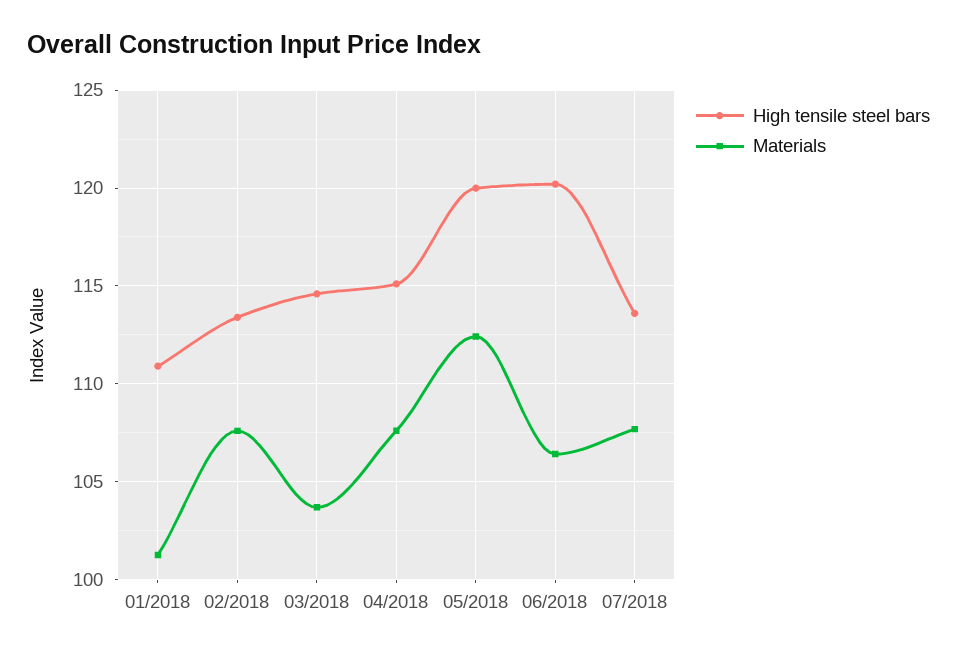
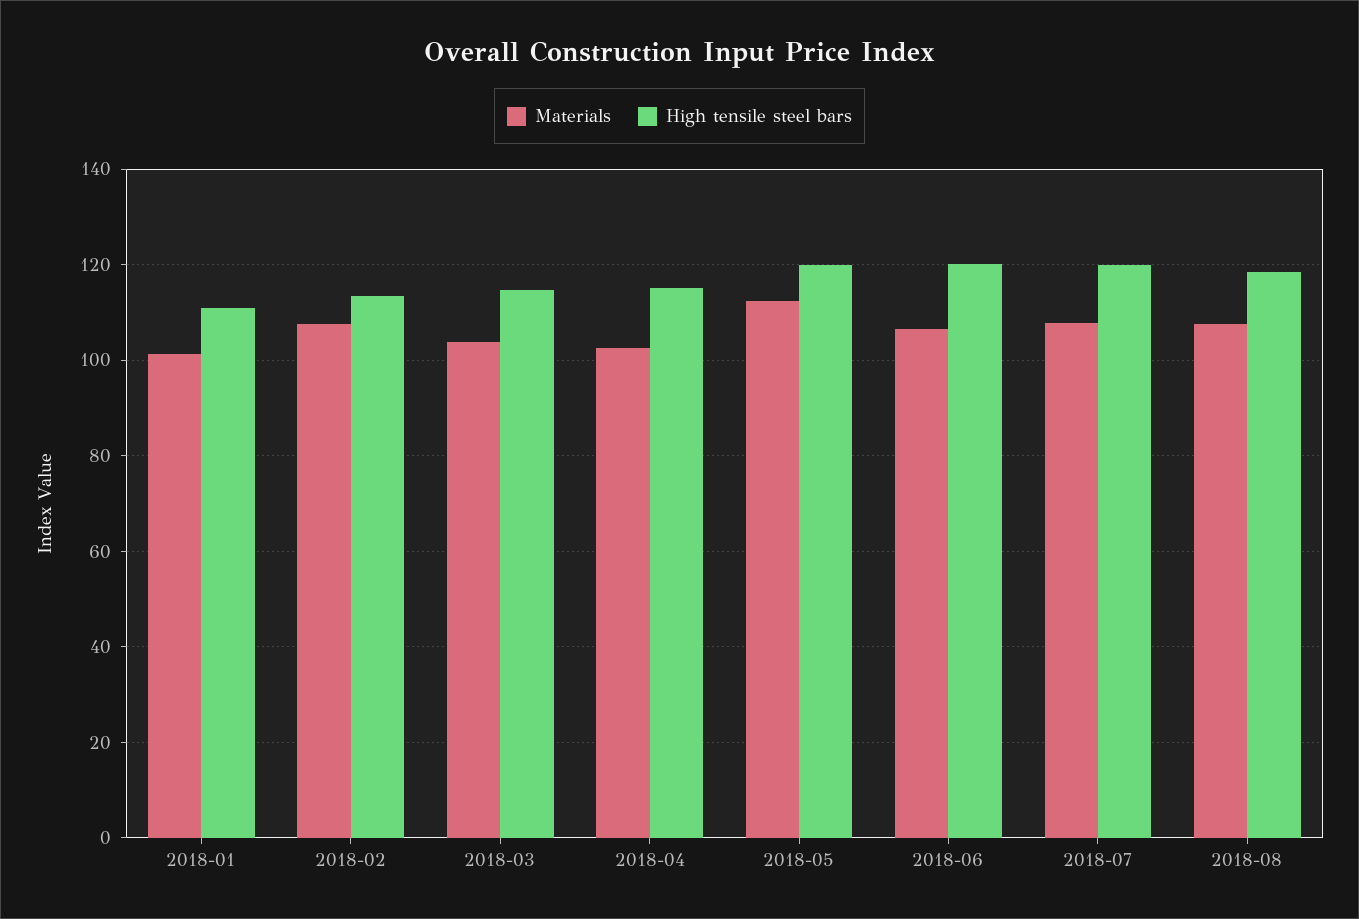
Materials, 04/2018: 107.5 -> 102
High tensile steel bars, 07/2018: 113.5 -> 120
Materials, 2018-08: none -> 108
High tensile steel bars, 2018-08: none -> 118

